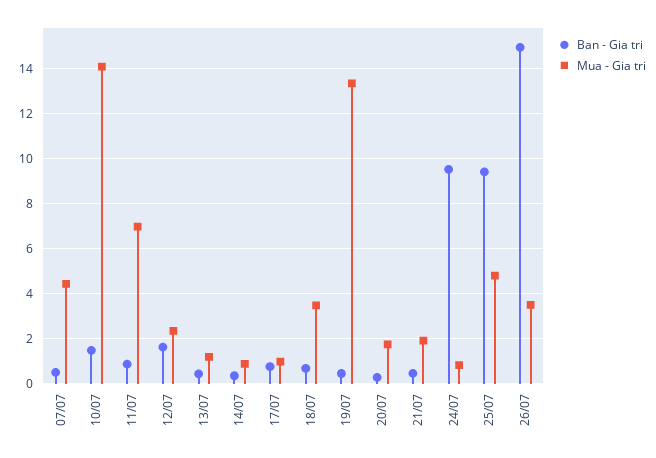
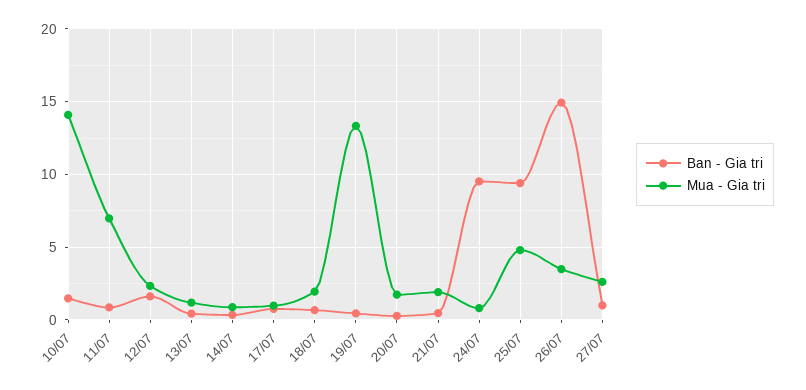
Ban - Gia tri, 07/07: 0.5 -> none
Mua - Gia tri, 07/07: 4.5 -> none
Mua - Gia tri, 18/07: 3.5 -> 2
Ban - Gia tri, 27/07: none -> 1
Mua - Gia tri, 27/07: none -> 2.5

